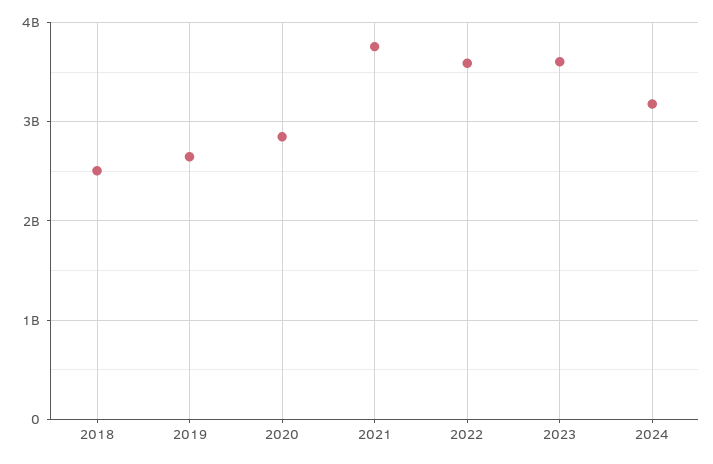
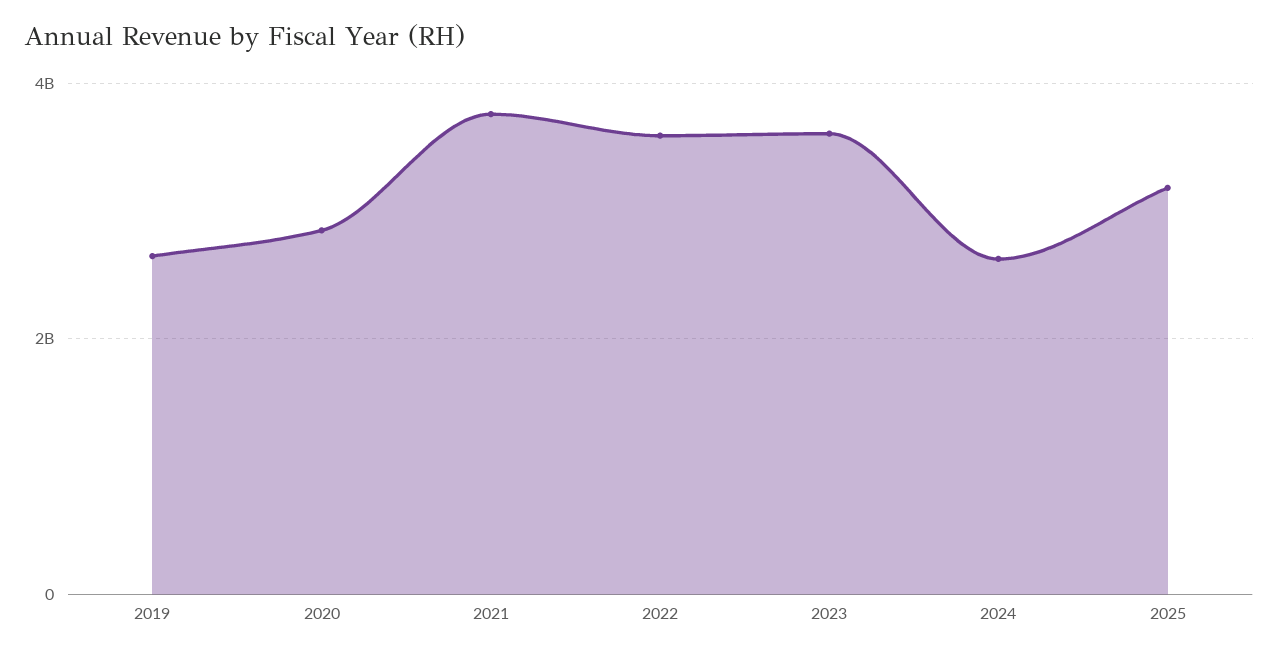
2018: 2500000000 -> none
2024: 3200000000 -> 2600000000
2025: none -> 3200000000

